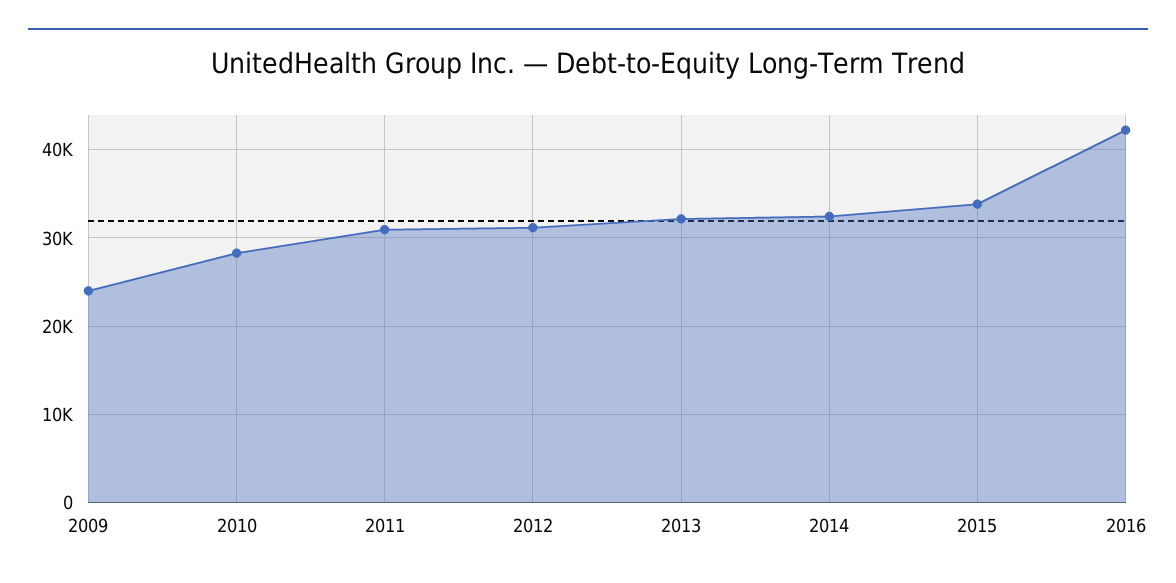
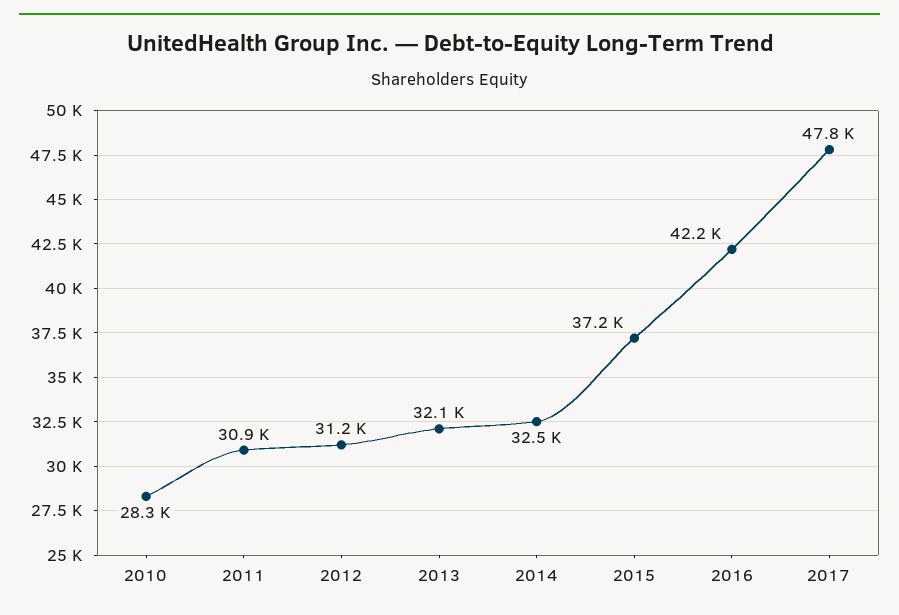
2009: 24000 -> none
2015: 34000 -> 37200
2017: none -> 47800

